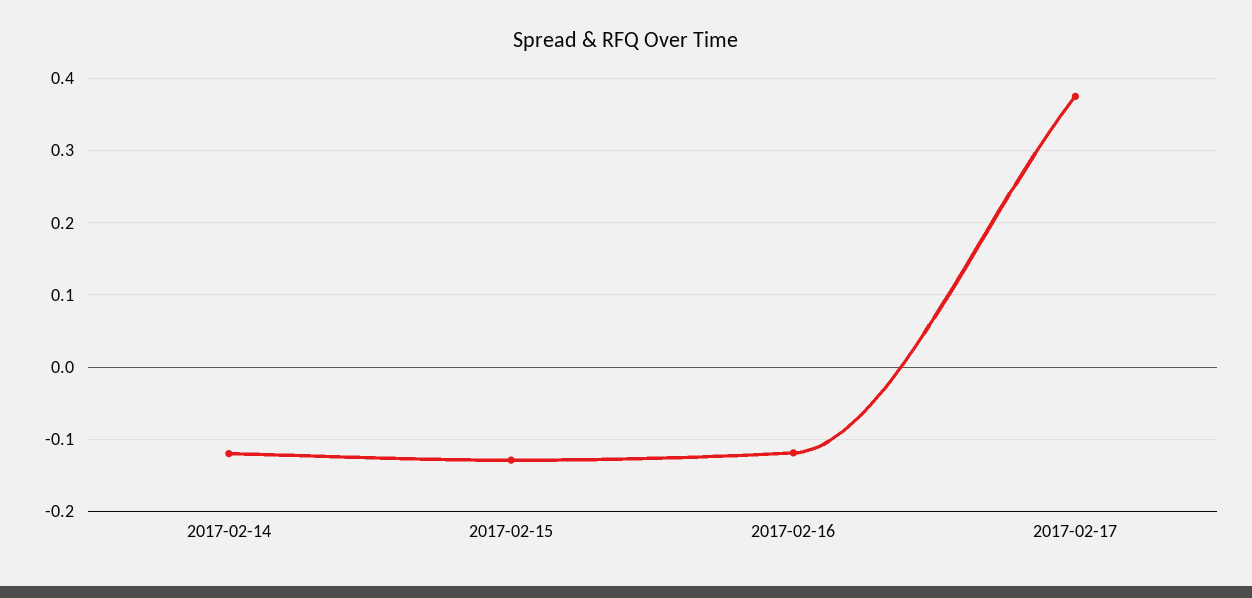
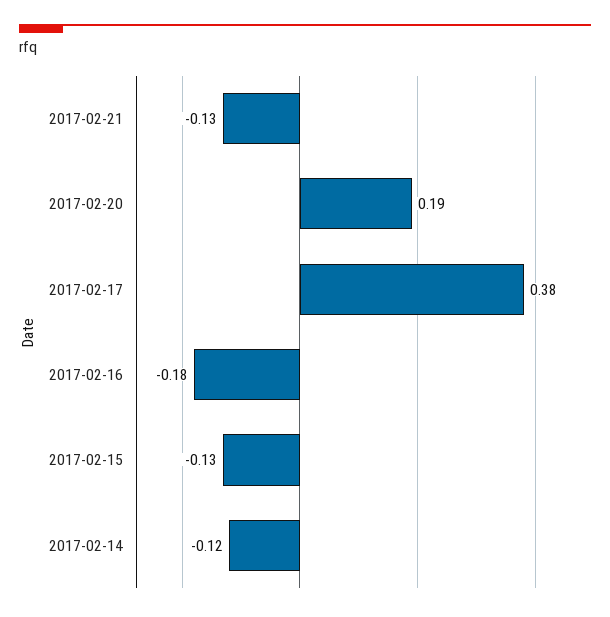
2017-02-16: -0.12 -> -0.18
2017-02-21: none -> -0.13
2017-02-20: none -> 0.19

